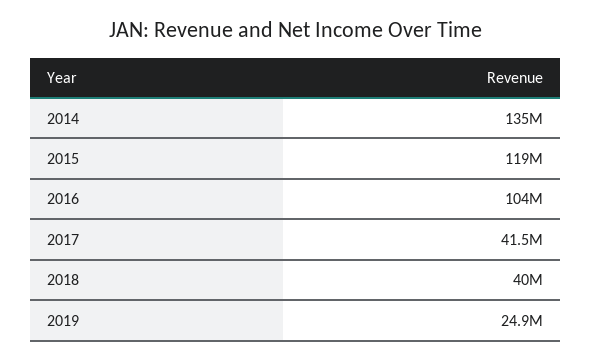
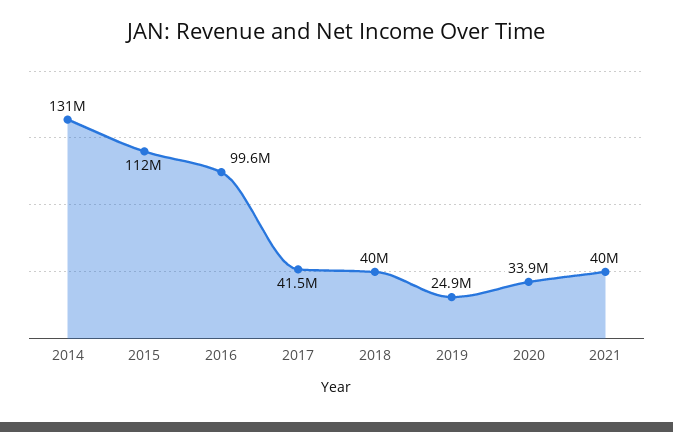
2014: 135000000 -> 131000000
2015: 119000000 -> 112000000
2016: 104000000 -> 99600000
2020: none -> 33900000
2021: none -> 40000000

